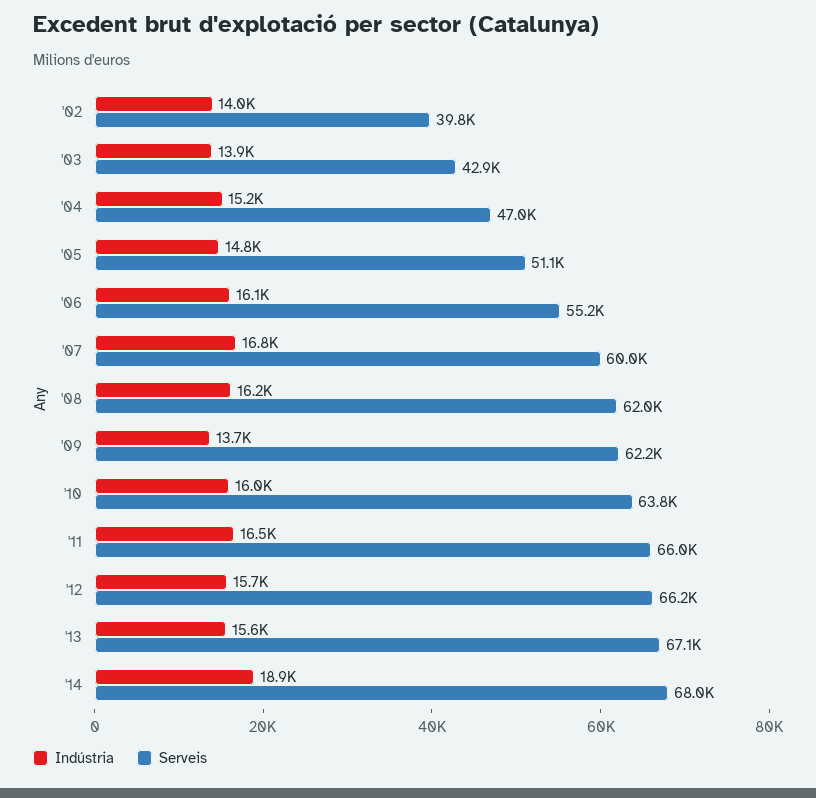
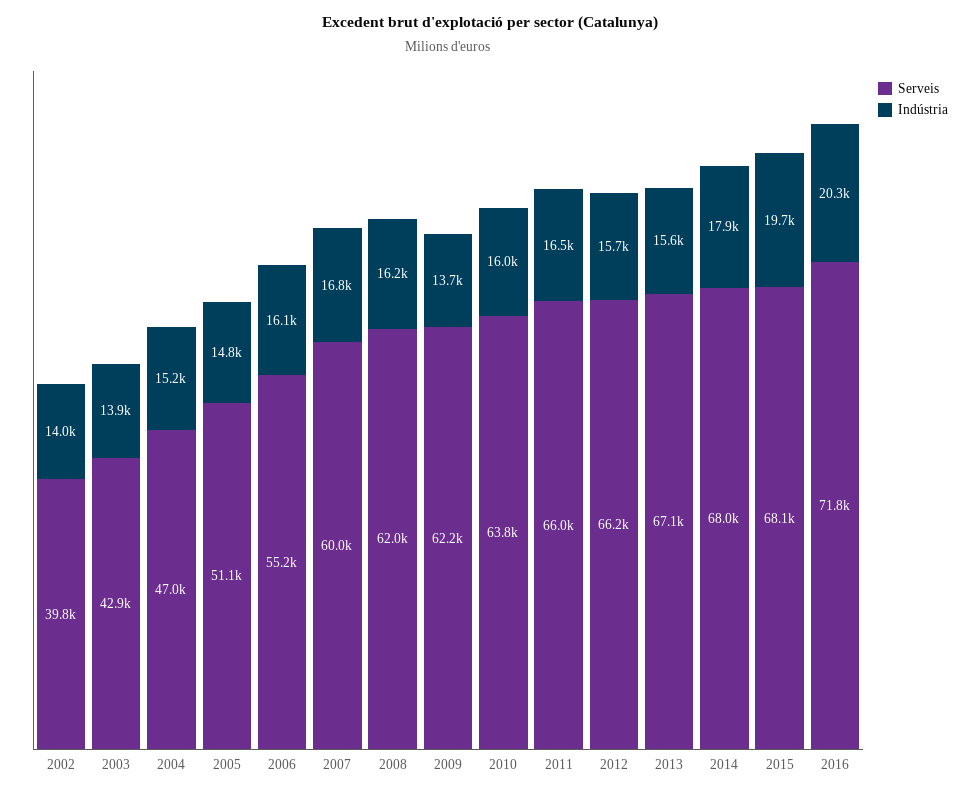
Indústria, '14: 18900 -> 17900
Serveis, 2015: none -> 68100
Indústria, 2015: none -> 19700
Serveis, 2016: none -> 71800
Indústria, 2016: none -> 20300

